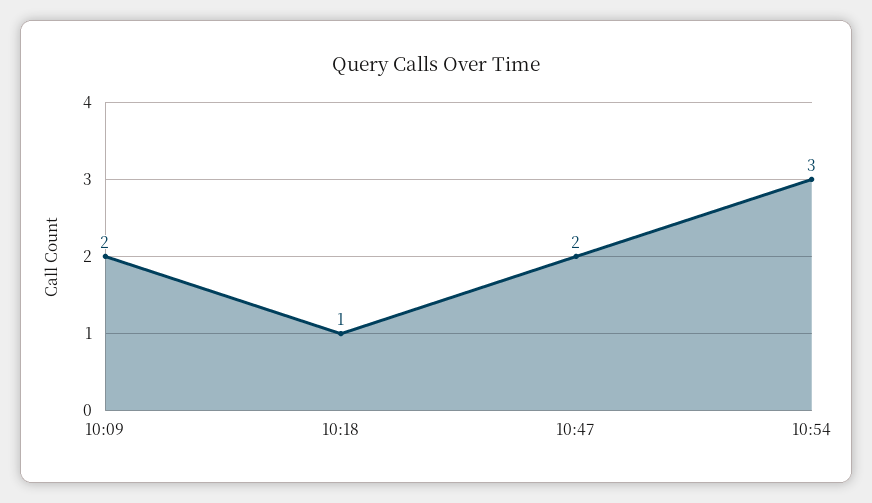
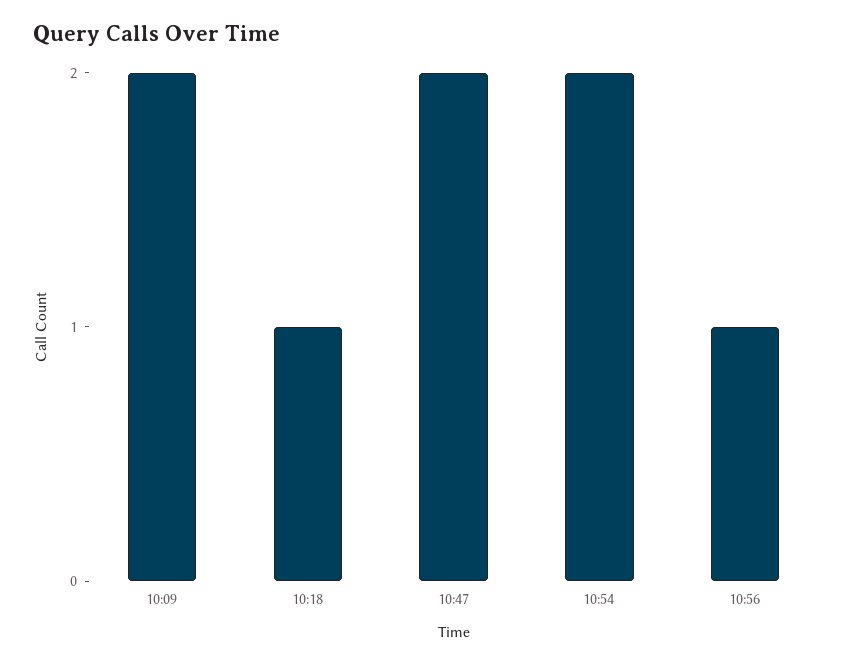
10:54: 3 -> 2
10:56: none -> 1

